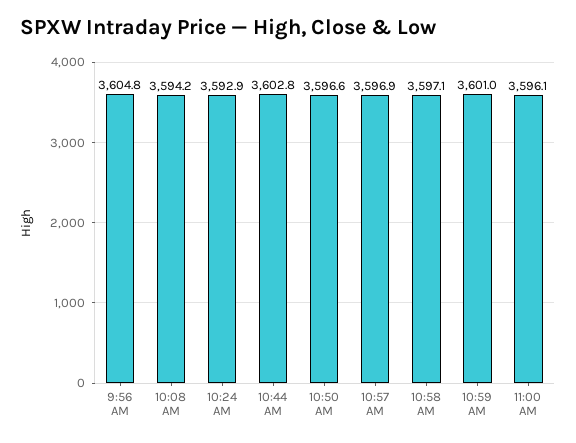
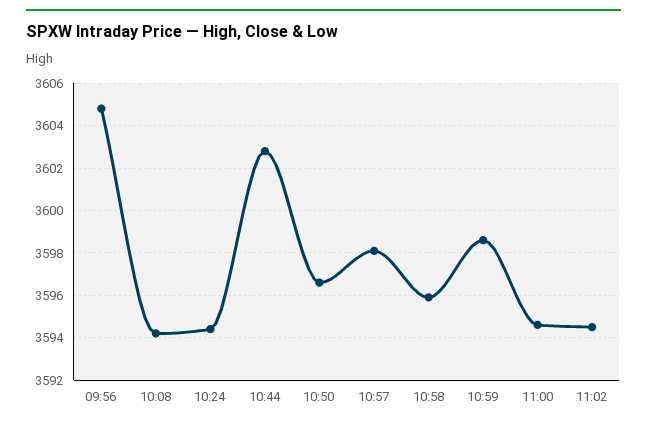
10:24 AM: 3592.9 -> 3594.5
10:57 AM: 3596.9 -> 3598
10:58 AM: 3597.1 -> 3596
10:59 AM: 3601 -> 3598.5
11:00 AM: 3596.1 -> 3594.5
11:02: none -> 3594.5

